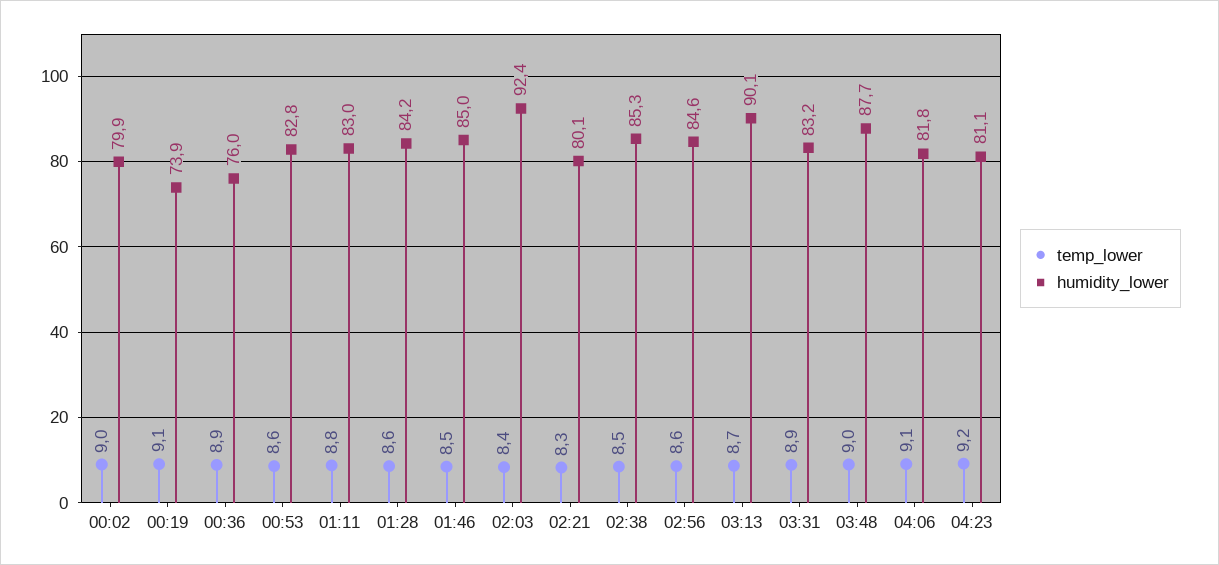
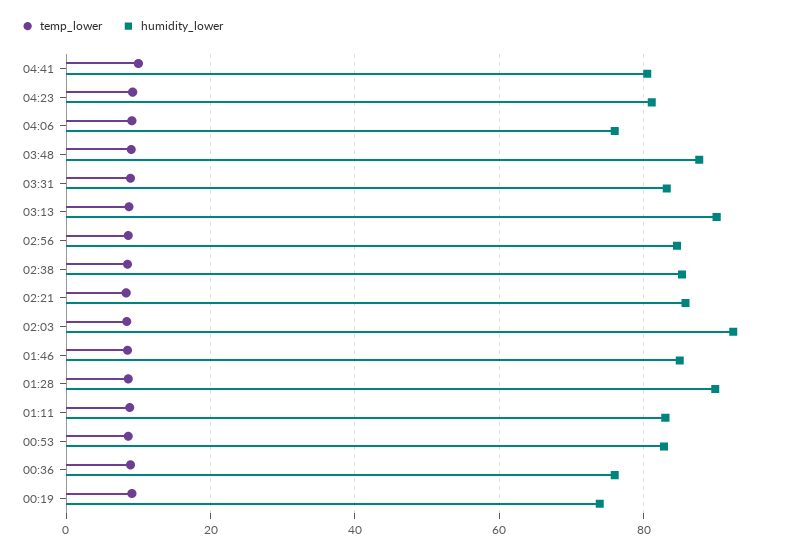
temp_lower, 00:02: 9 -> none
humidity_lower, 00:02: 79.9 -> none
humidity_lower, 01:28: 84.2 -> 90
humidity_lower, 02:21: 80.1 -> 86
humidity_lower, 04:06: 81.8 -> 76
temp_lower, 04:41: none -> 10
humidity_lower, 04:41: none -> 80

